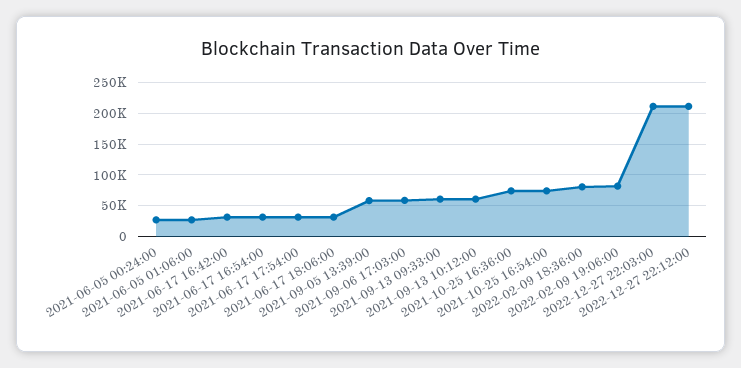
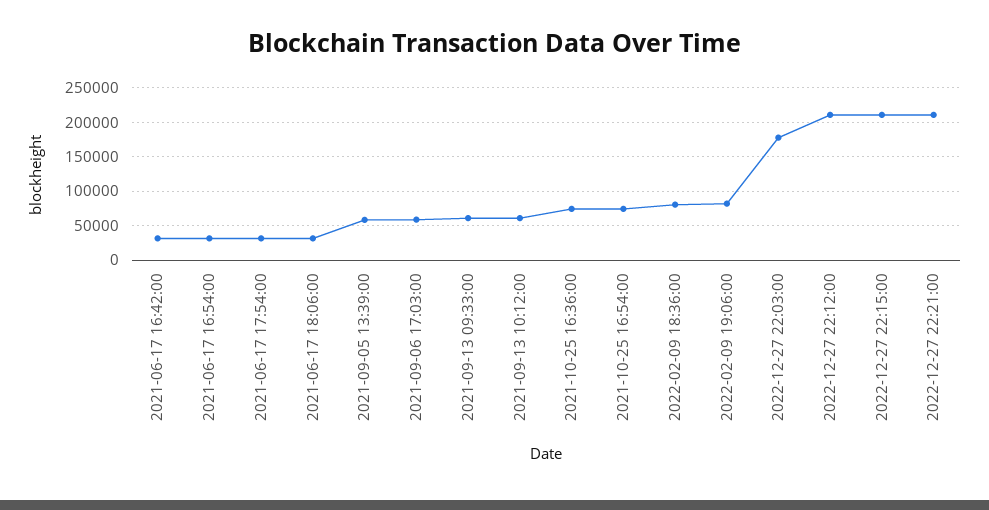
2021-06-05 00:24:00: 30000 -> none
2021-06-05 01:06:00: 30000 -> none
2022-12-27 22:03:00: 210000 -> 180000
2022-12-27 22:15:00: none -> 210000
2022-12-27 22:21:00: none -> 210000

